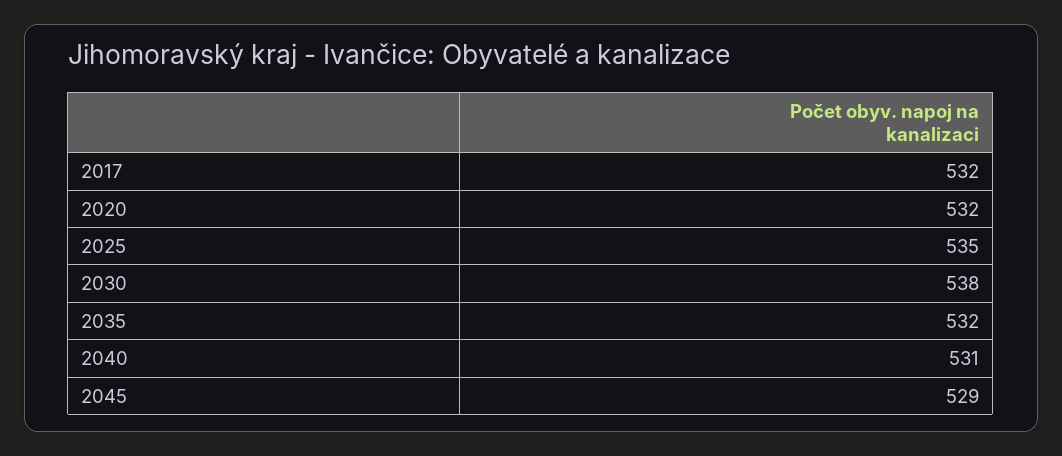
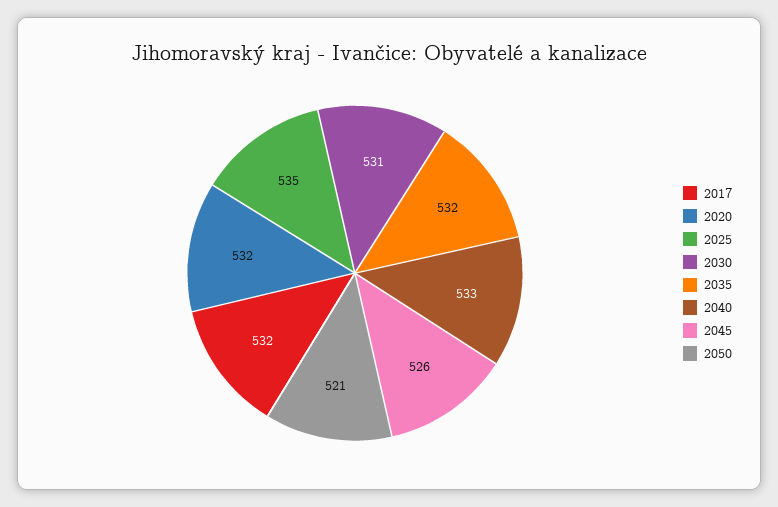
2030: 538 -> 531
2040: 531 -> 533
2045: 529 -> 526
2050: none -> 521

